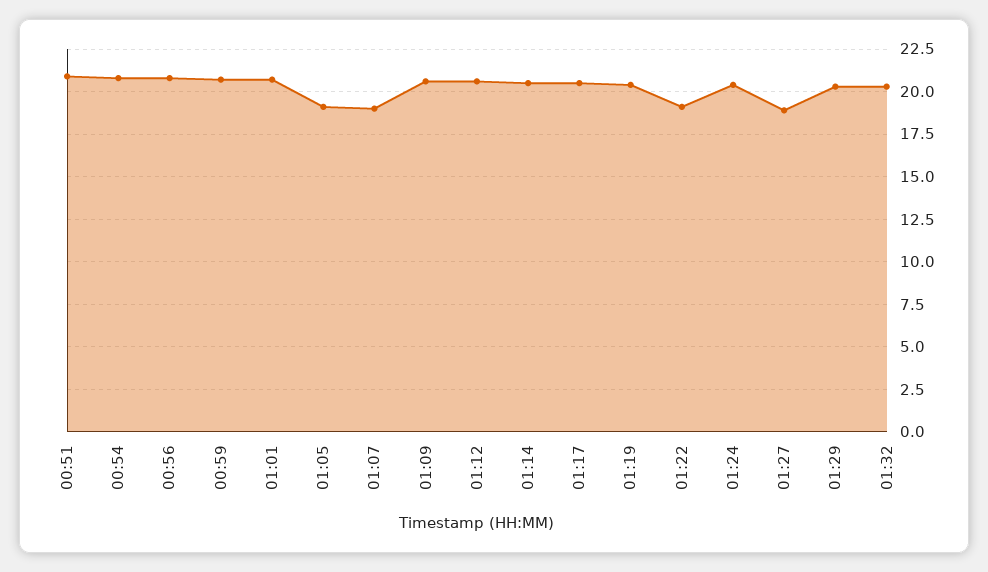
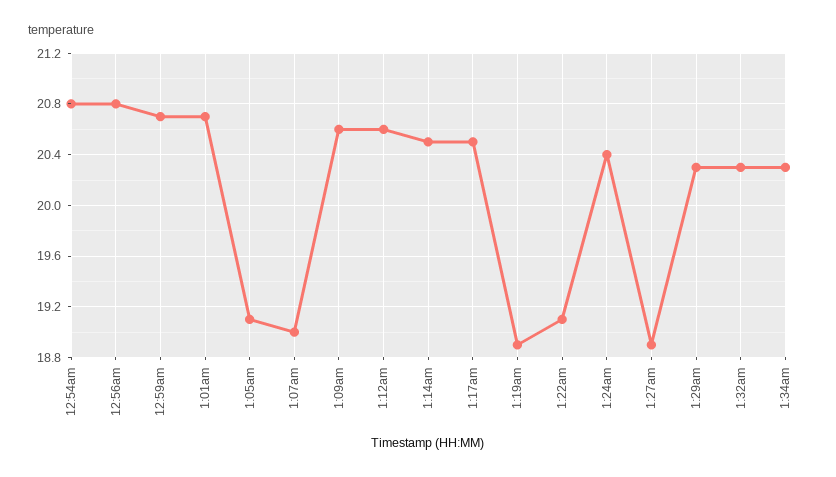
00:51: 21 -> none
01:19: 20.5 -> 18.9
1:34am: none -> 20.3

